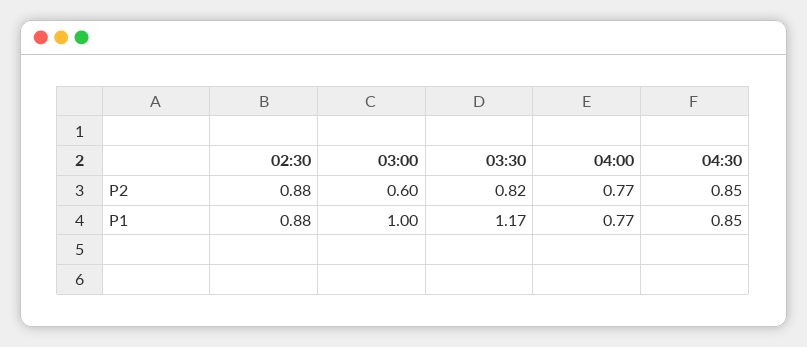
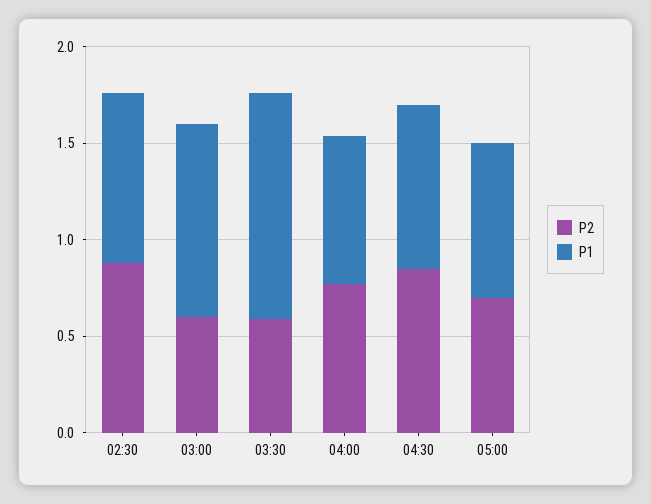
P2, 03:30: 0.82 -> 0.6
P2, 05:00: none -> 0.7
P1, 05:00: none -> 0.8

